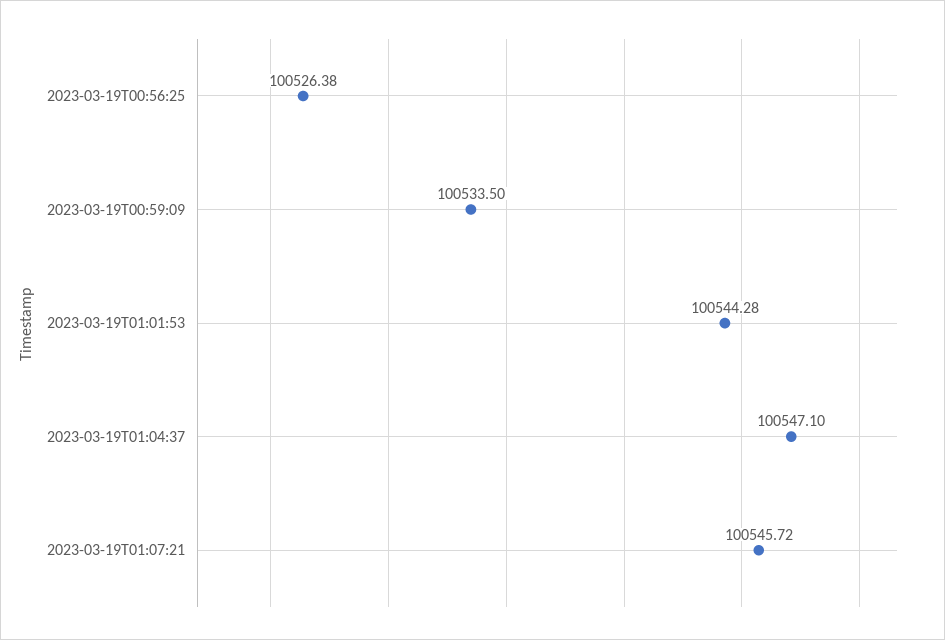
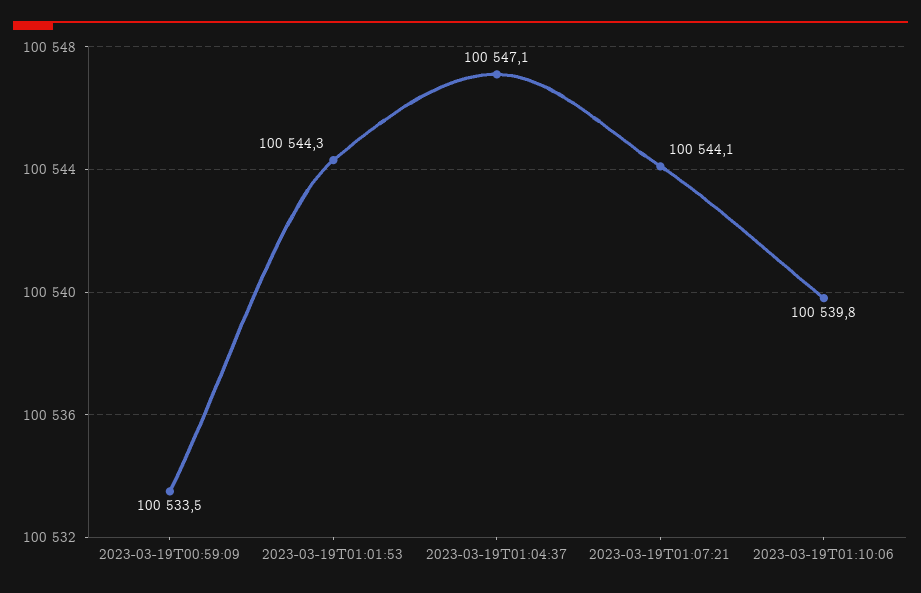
2023-03-19T00:56:25: 100526.38 -> none
2023-03-19T01:07:21: 100545.72 -> 100544.1
2023-03-19T01:10:06: none -> 100539.8

